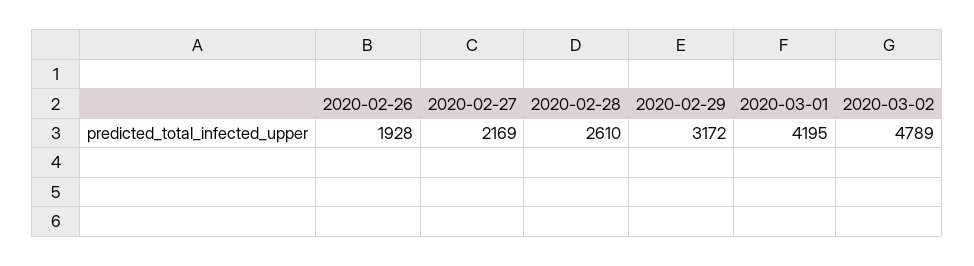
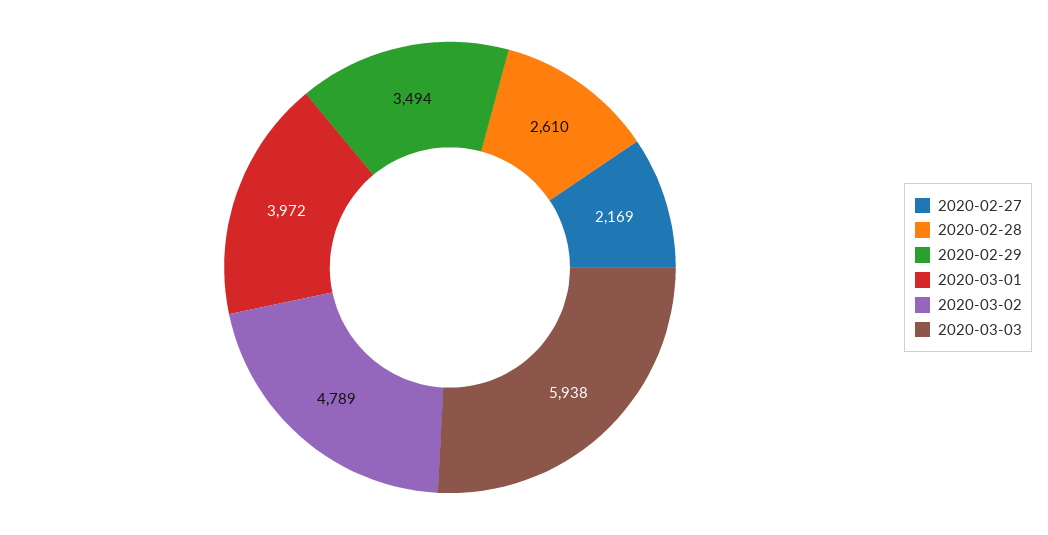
2020-02-26: 1928 -> none
2020-02-29: 3172 -> 3494
2020-03-01: 4195 -> 3972
2020-03-03: none -> 5938

